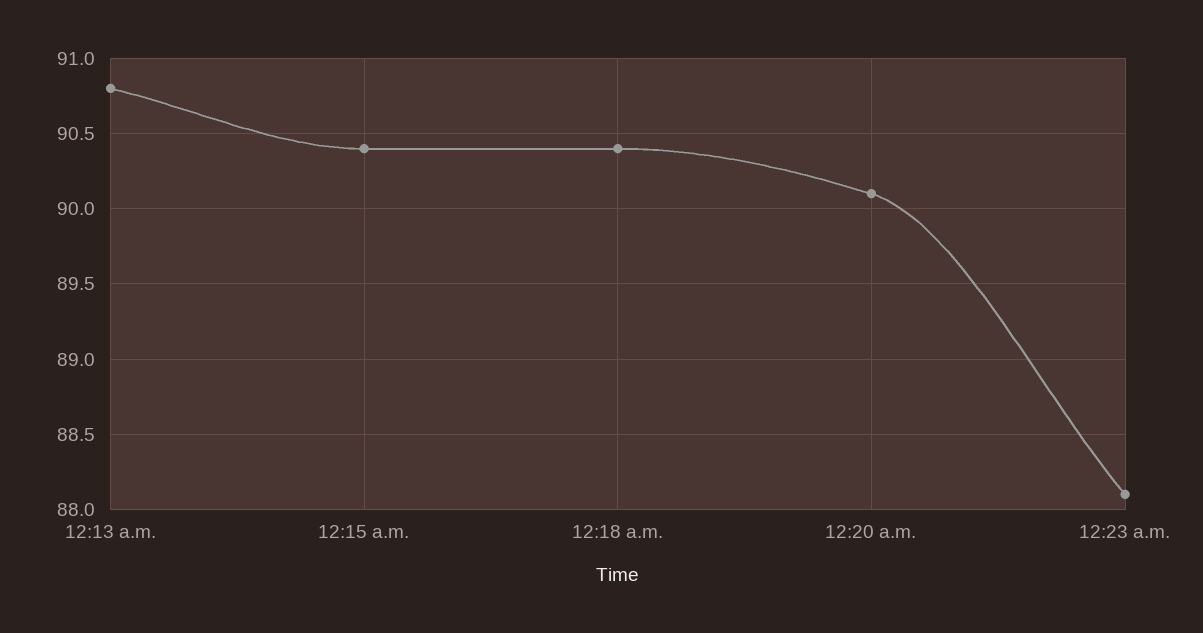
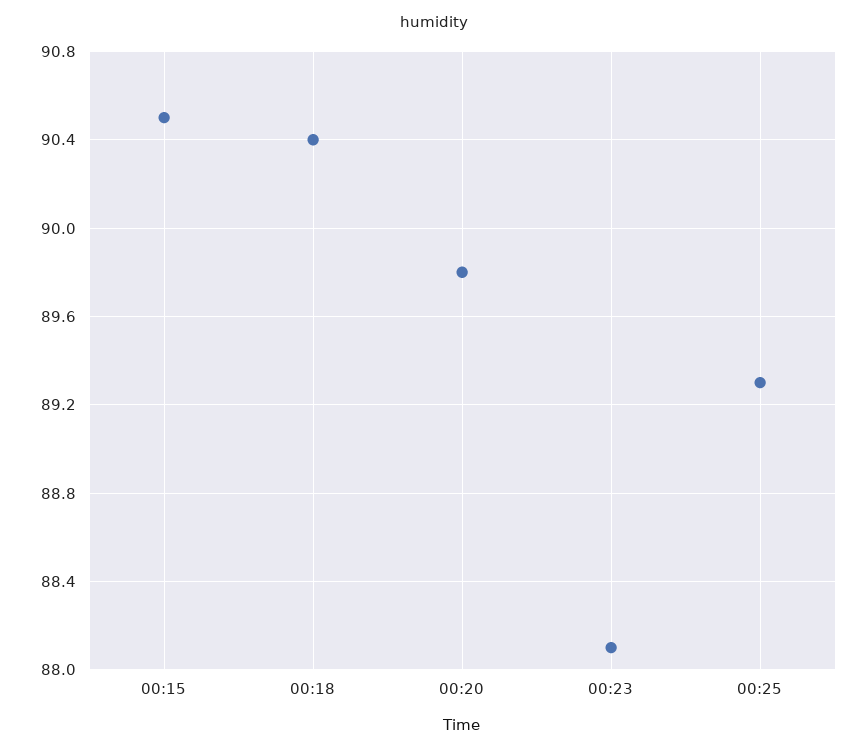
12:13 a.m.: 90.8 -> none
12:15 a.m.: 90.4 -> 90.5
12:20 a.m.: 90.1 -> 89.8
00:25: none -> 89.3

